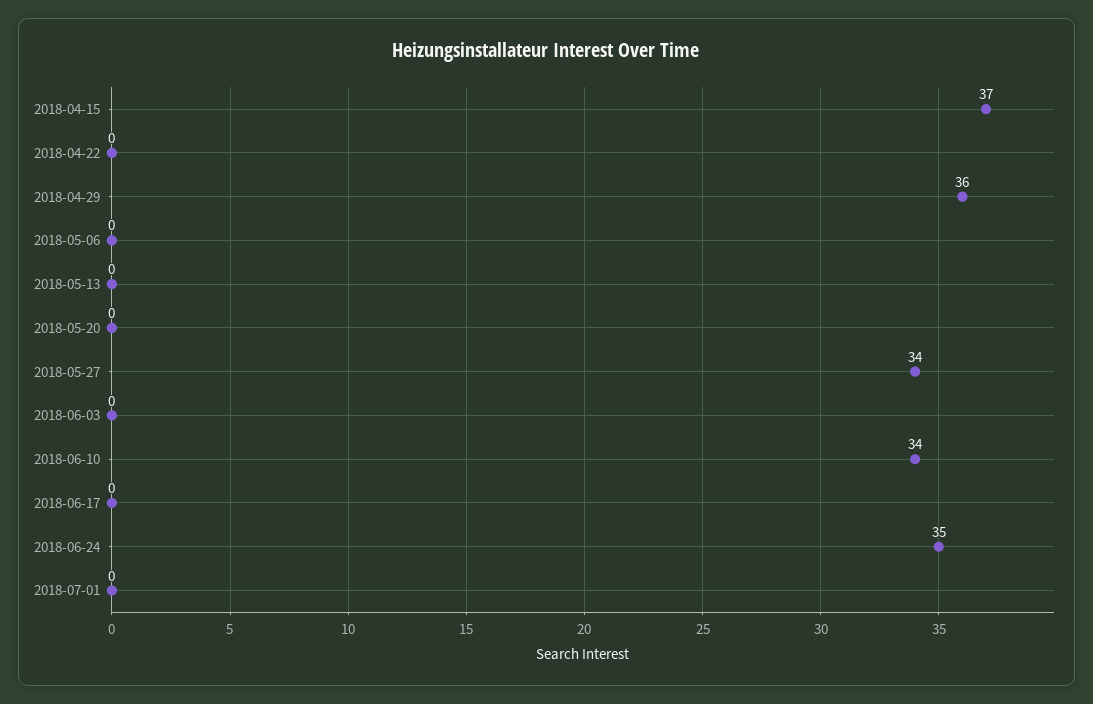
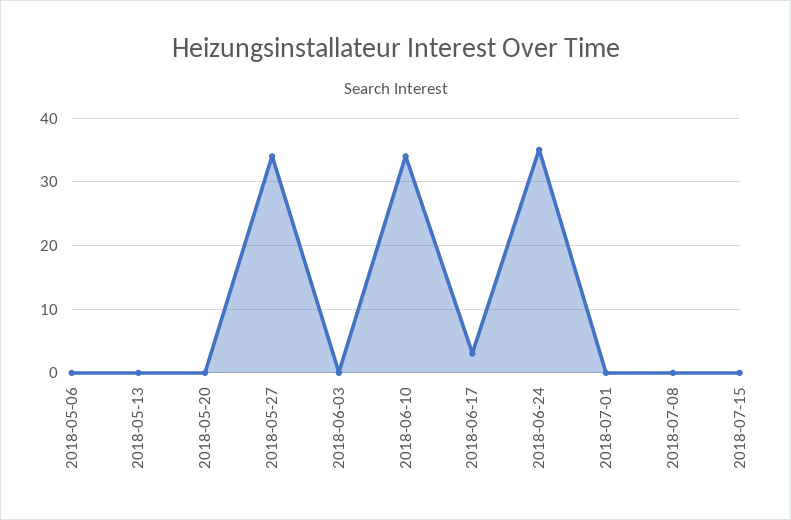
2018-04-15: 37 -> none
2018-04-22: 0 -> none
2018-04-29: 36 -> none
2018-06-17: 0 -> 3
2018-07-08: none -> 0
2018-07-15: none -> 0

